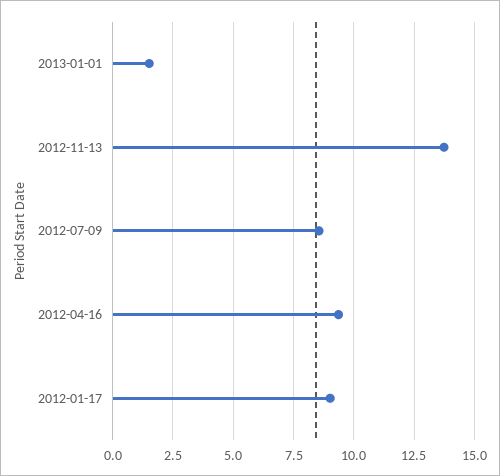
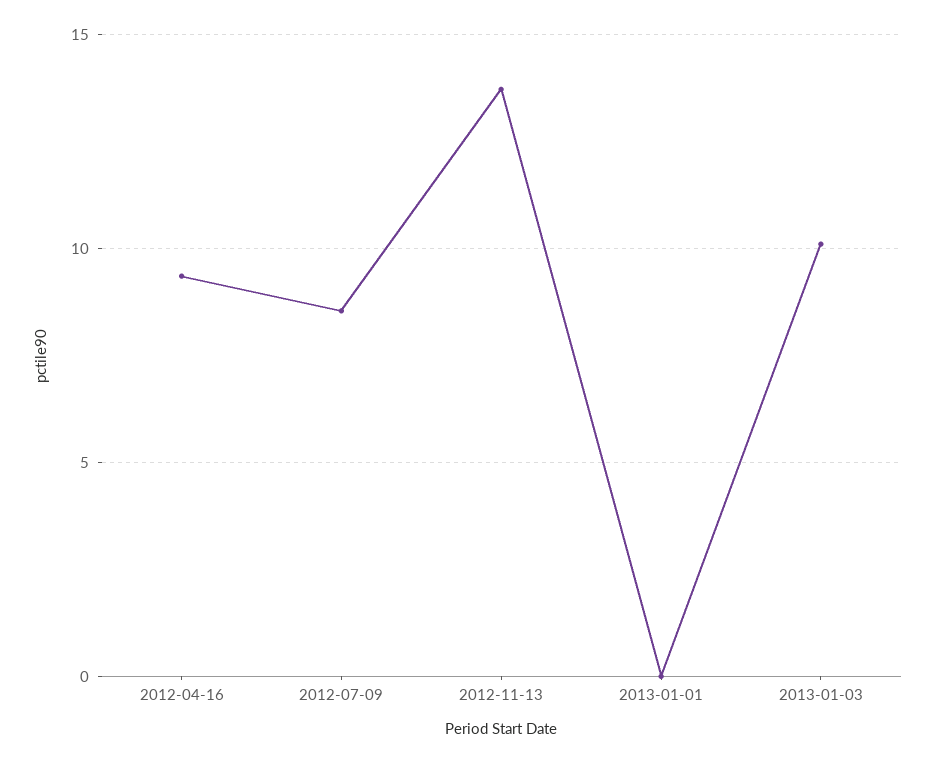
2013-01-01: 1.5 -> 0
2012-01-17: 9 -> none
2013-01-03: none -> 10

